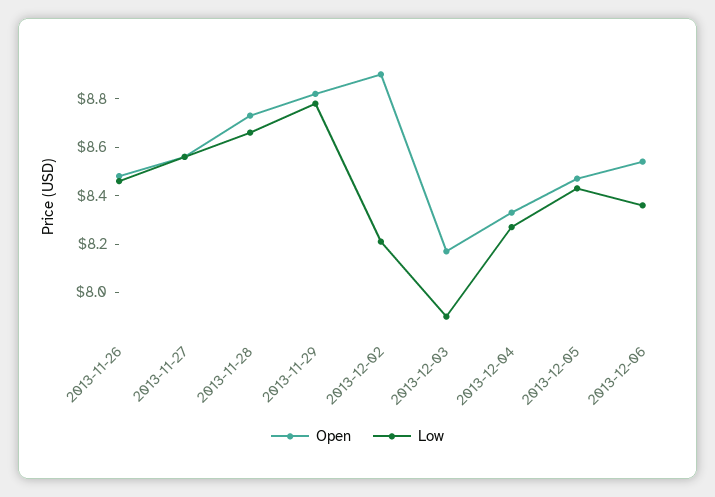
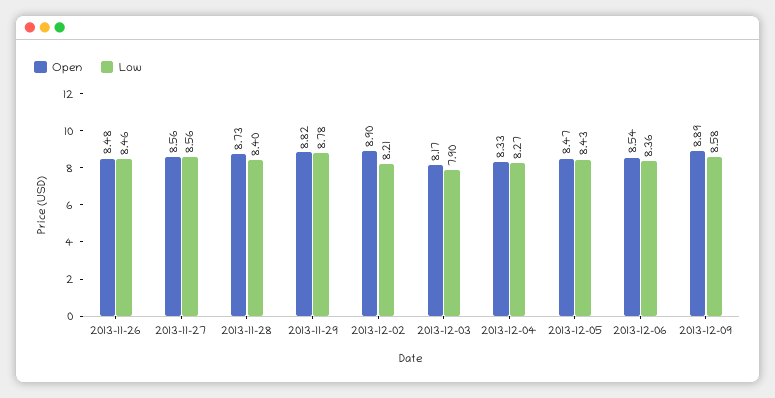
Low, 2013-11-28: 8.65 -> 8.4
Open, 2013-12-09: none -> 8.89
Low, 2013-12-09: none -> 8.58

